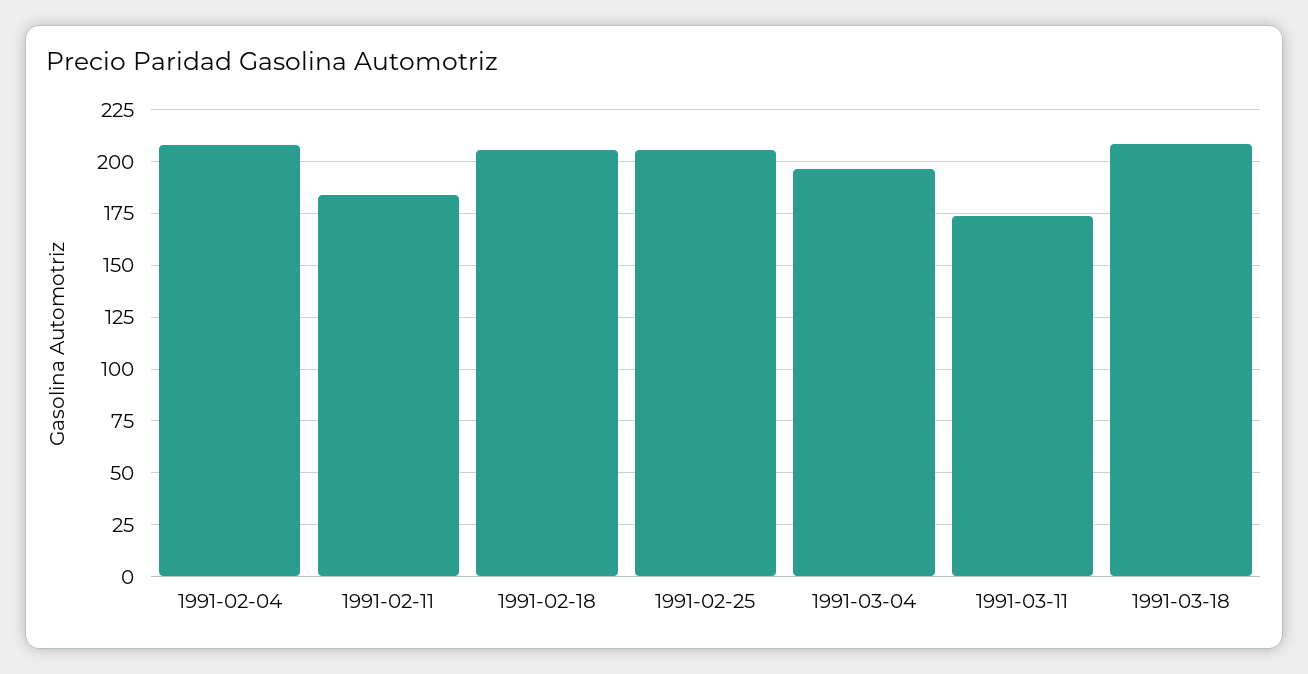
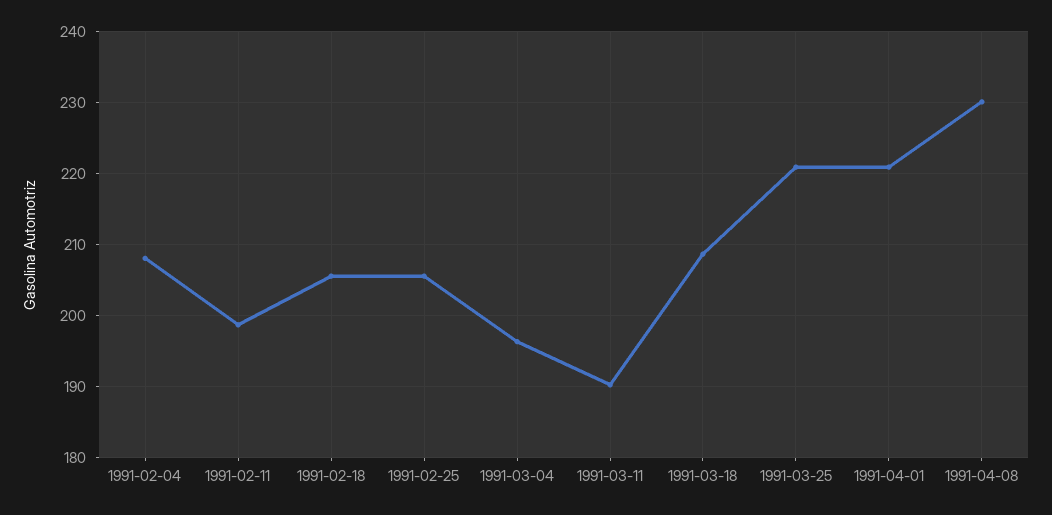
1991-02-11: 185 -> 199
1991-03-11: 175 -> 190
1991-03-25: none -> 221
1991-04-01: none -> 221
1991-04-08: none -> 230

